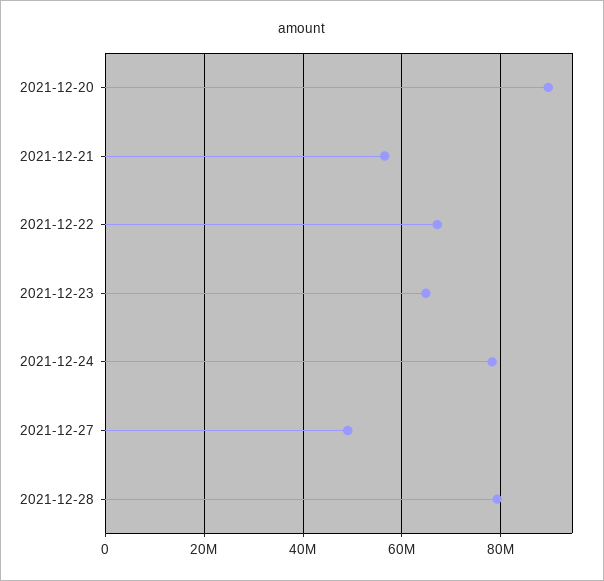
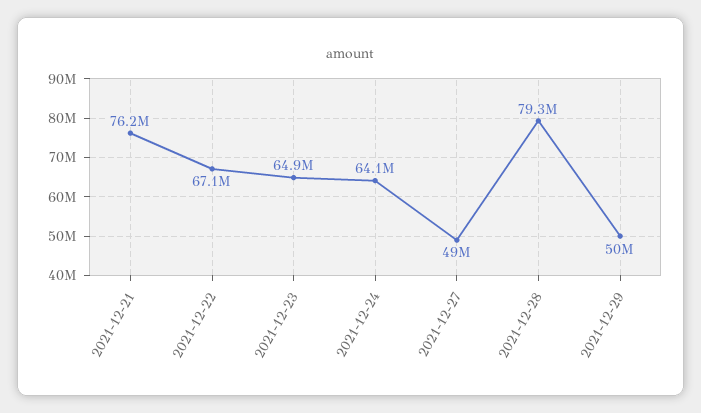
2021-12-20: 90000000 -> none
2021-12-21: 56000000 -> 76200000
2021-12-24: 78000000 -> 64100000
2021-12-29: none -> 50000000

